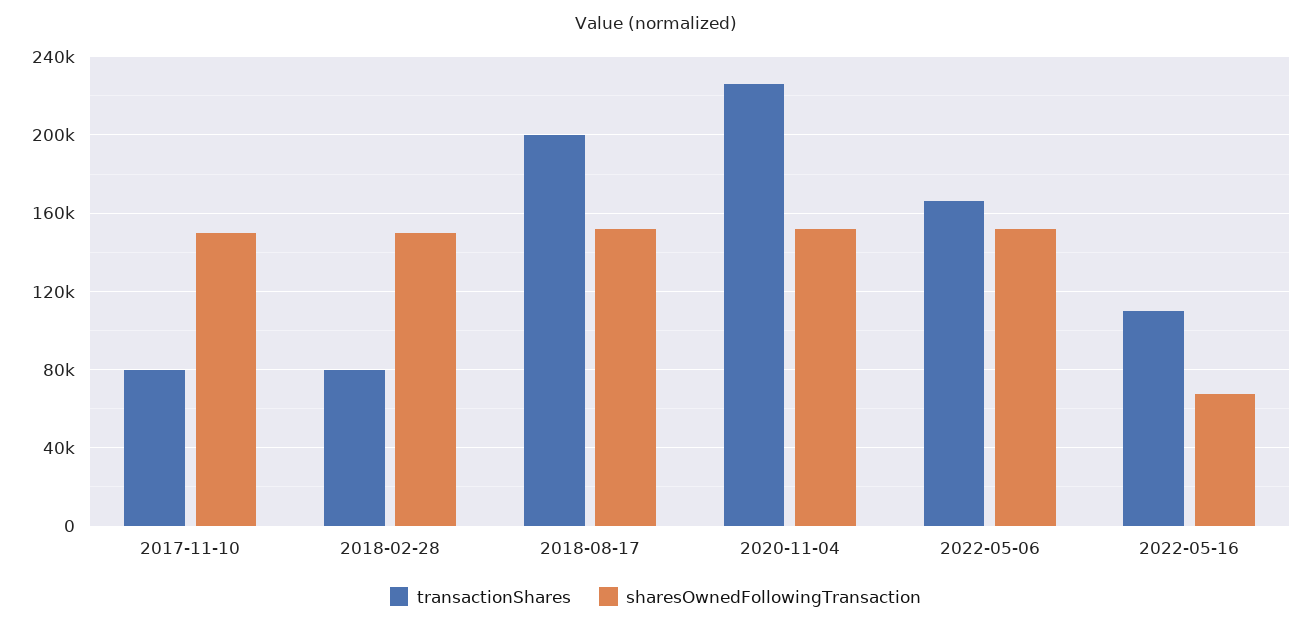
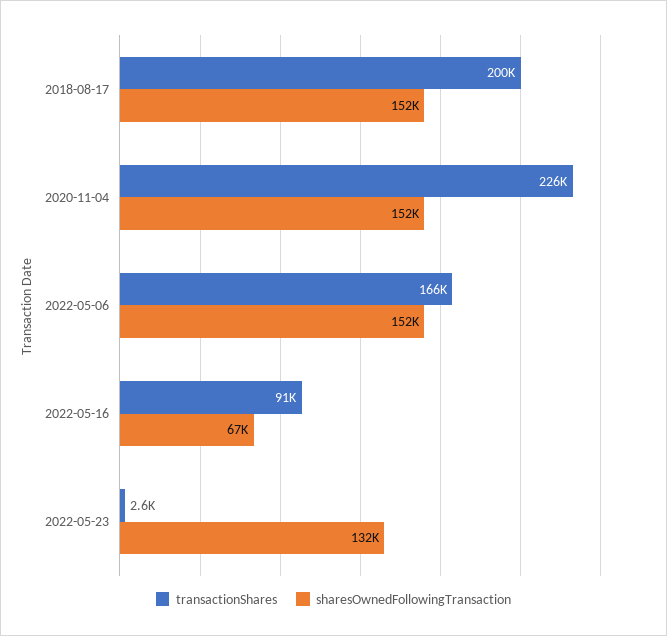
transactionShares, 2017-11-10: 80000 -> none
sharesOwnedFollowingTransaction, 2017-11-10: 150000 -> none
transactionShares, 2018-02-28: 80000 -> none
sharesOwnedFollowingTransaction, 2018-02-28: 150000 -> none
transactionShares, 2022-05-16: 110000 -> 91000
transactionShares, 2022-05-23: none -> 2600
sharesOwnedFollowingTransaction, 2022-05-23: none -> 132000

